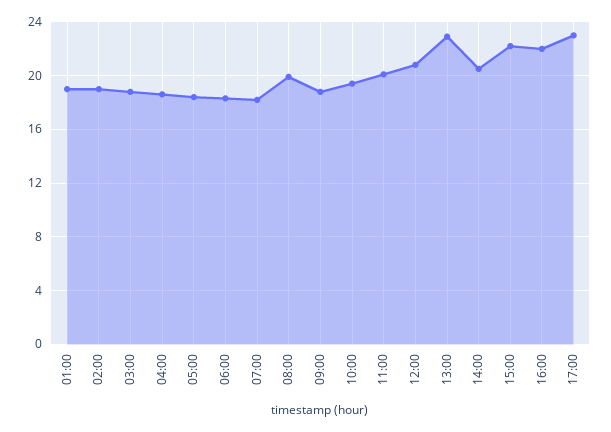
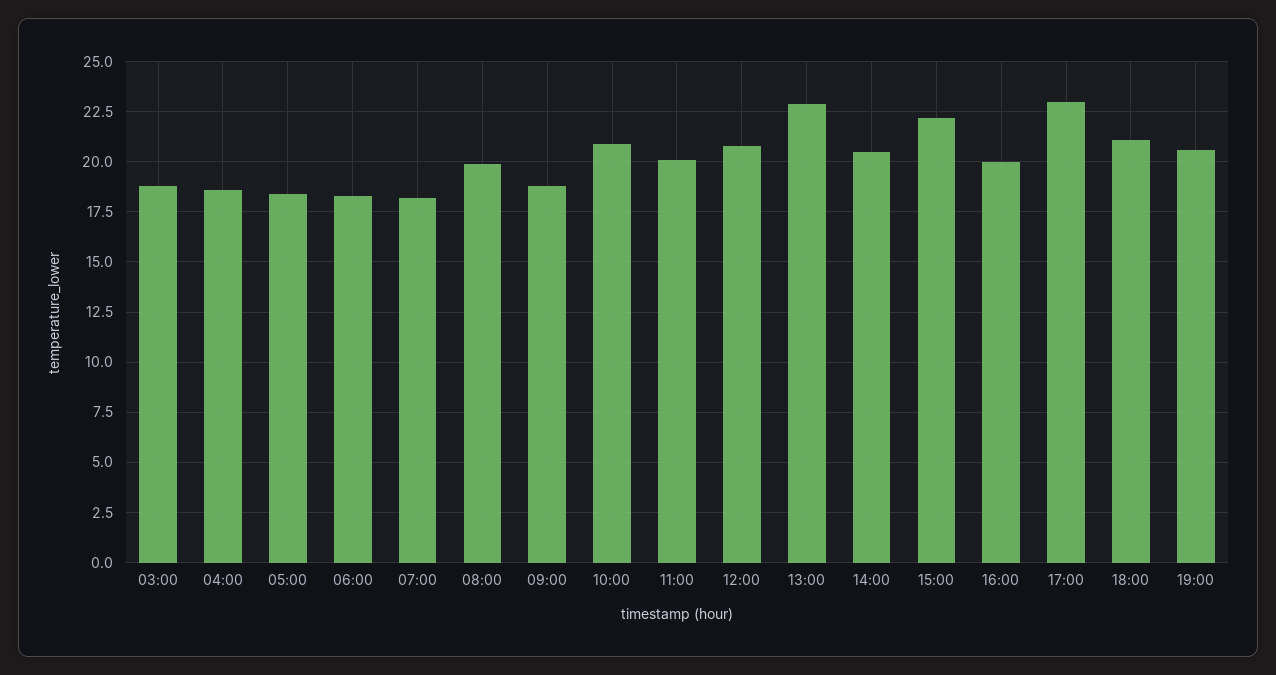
01:00: 19 -> none
02:00: 19 -> none
10:00: 19.5 -> 21
16:00: 22 -> 20
18:00: none -> 21
19:00: none -> 20.5

